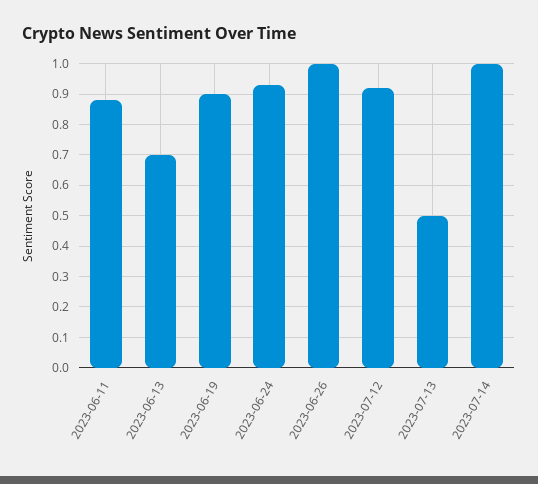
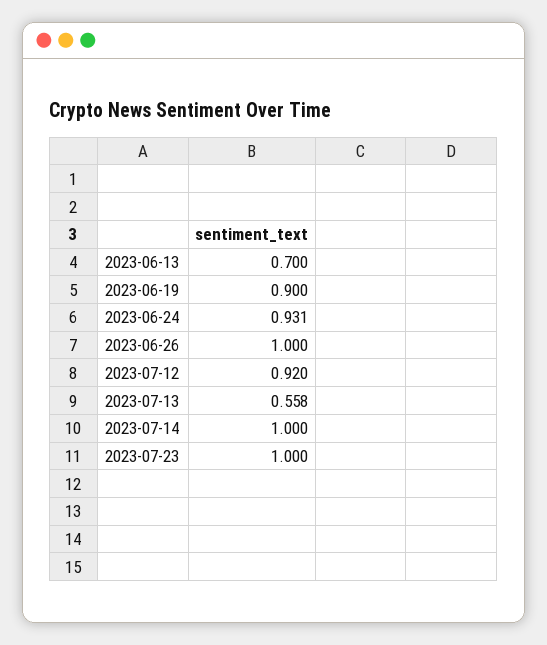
2023-06-11: 0.88 -> none
2023-07-13: 0.5 -> 0.558
2023-07-23: none -> 1

